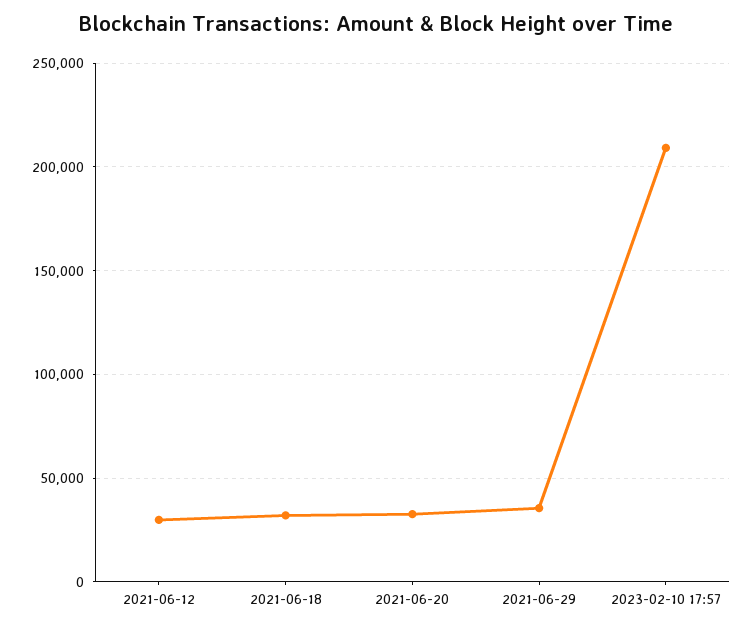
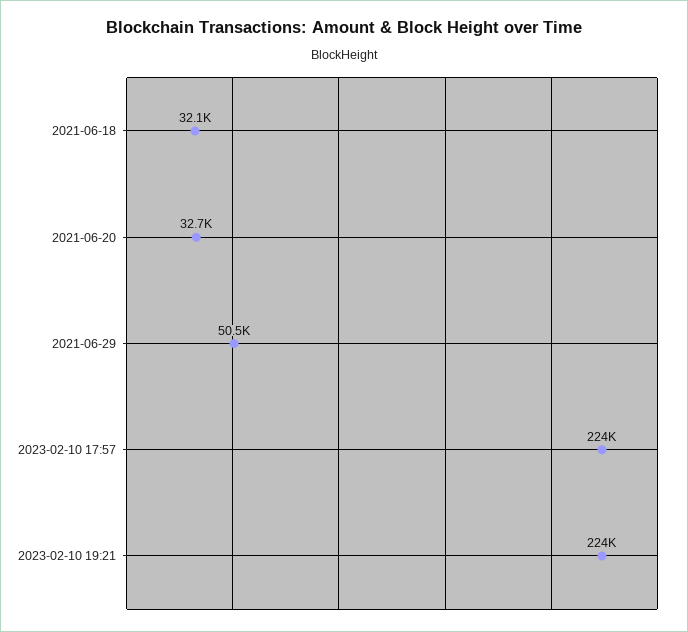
2021-06-12: 30000 -> none
2021-06-29: 35000 -> 50500
2023-02-10 17:57: 210000 -> 224000
2023-02-10 19:21: none -> 224000

